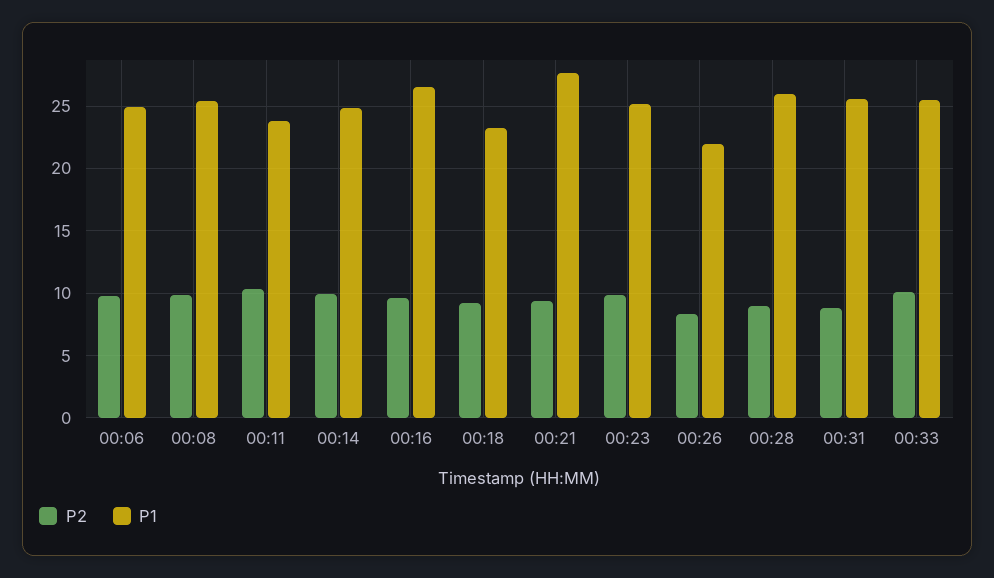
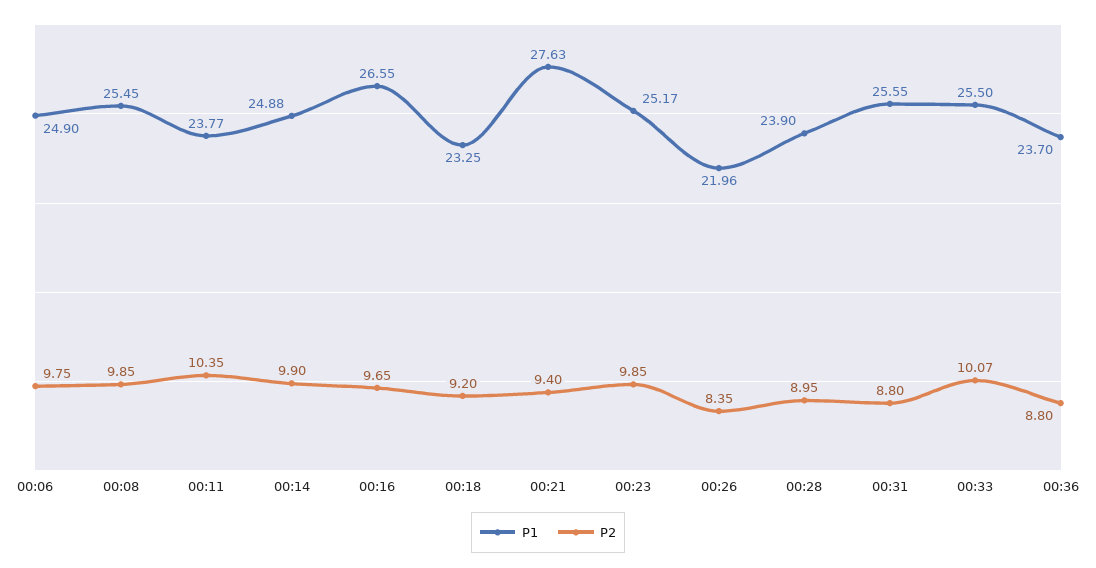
P1, 00:28: 26 -> 23.9
P1, 00:36: none -> 23.7
P2, 00:36: none -> 8.8

